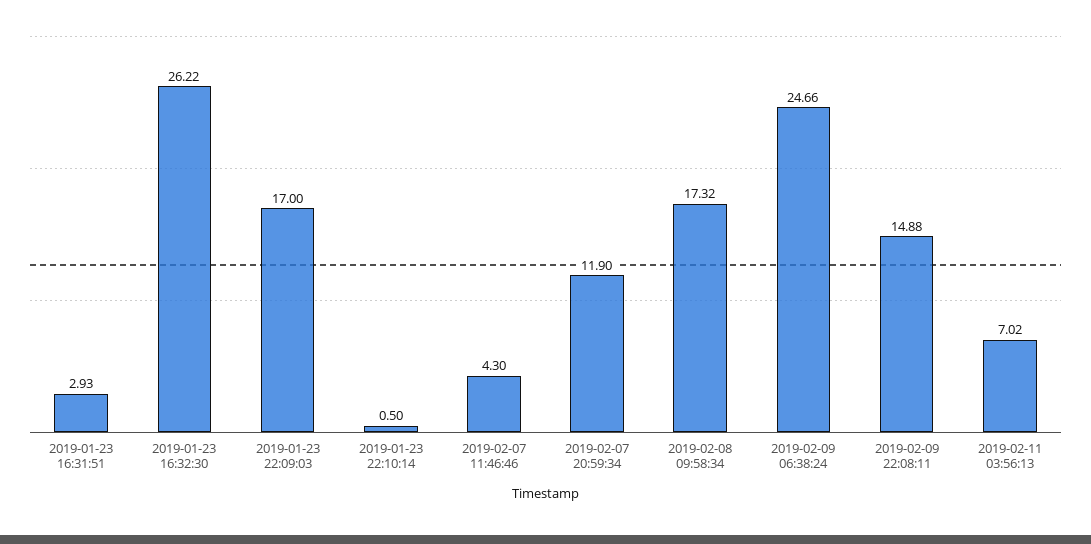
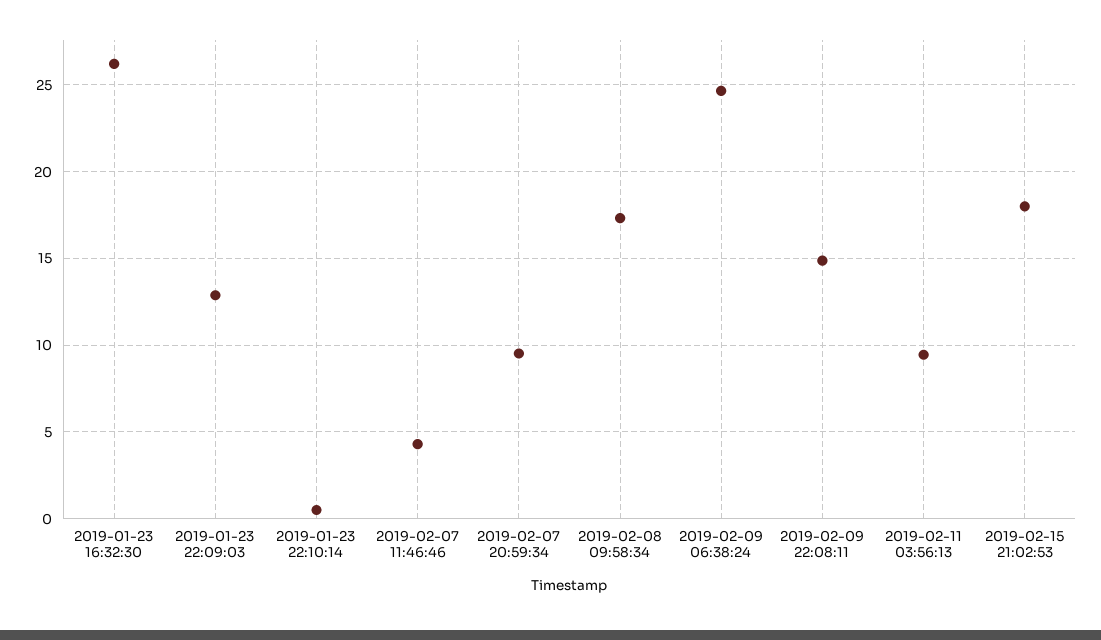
2019-01-23 16:31:51: 2.93 -> none
2019-01-23 22:09:03: 17 -> 13
2019-02-07 20:59:34: 11.9 -> 9.5
2019-02-11 03:56:13: 7.02 -> 9.5
2019-02-15 21:02:53: none -> 18

